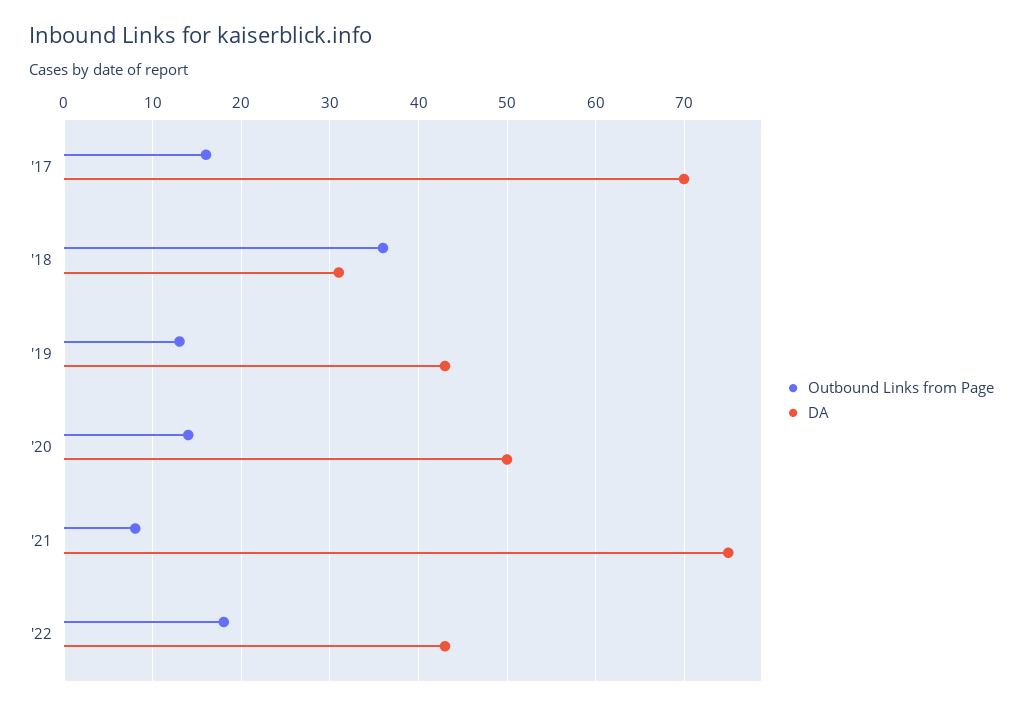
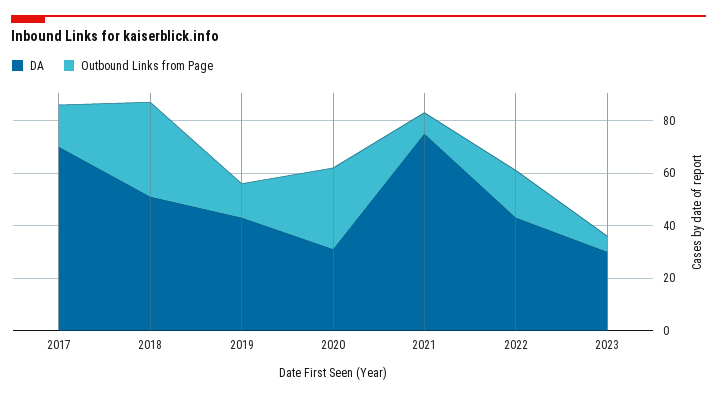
DA, '18: 31 -> 50
Outbound Links from Page, '20: 14 -> 30
DA, '20: 50 -> 30
DA, 2023: none -> 30
Outbound Links from Page, 2023: none -> 5

